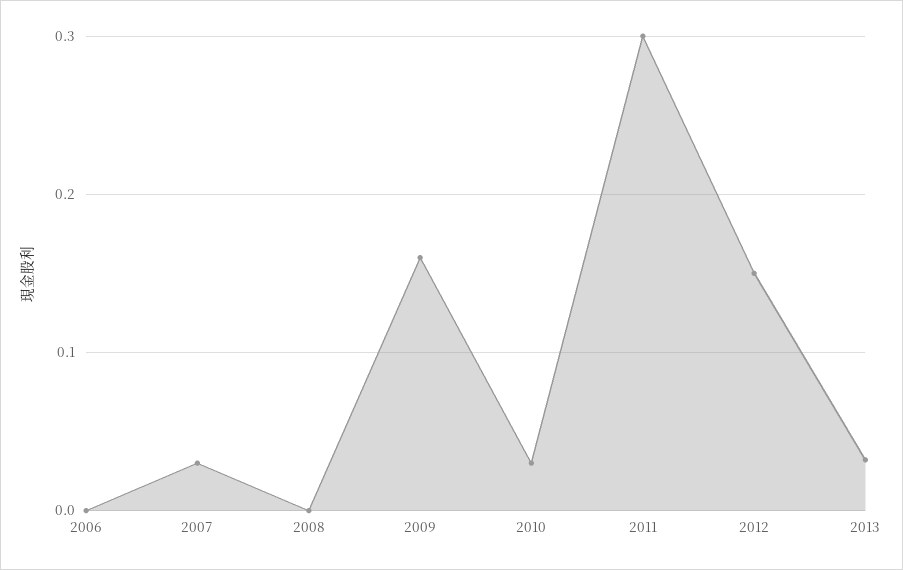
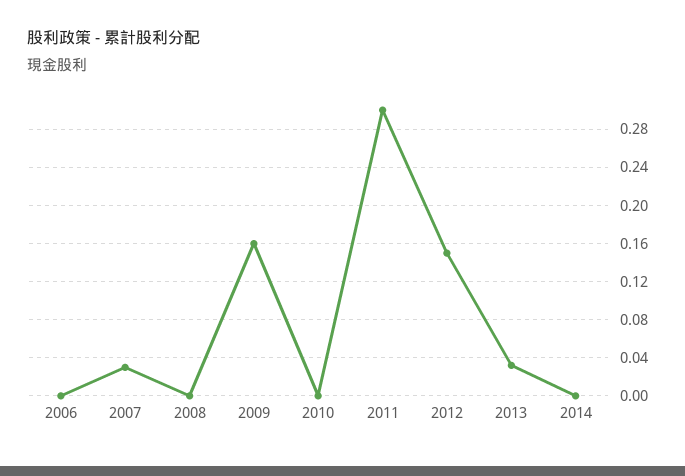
2010: 0.03 -> 0
2014: none -> 0

